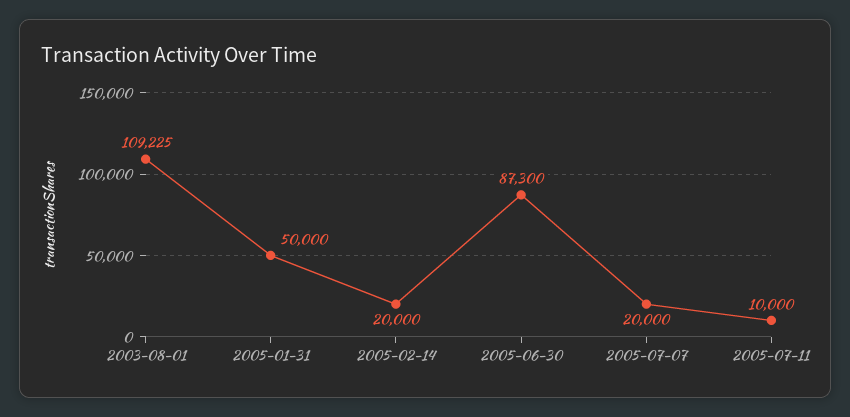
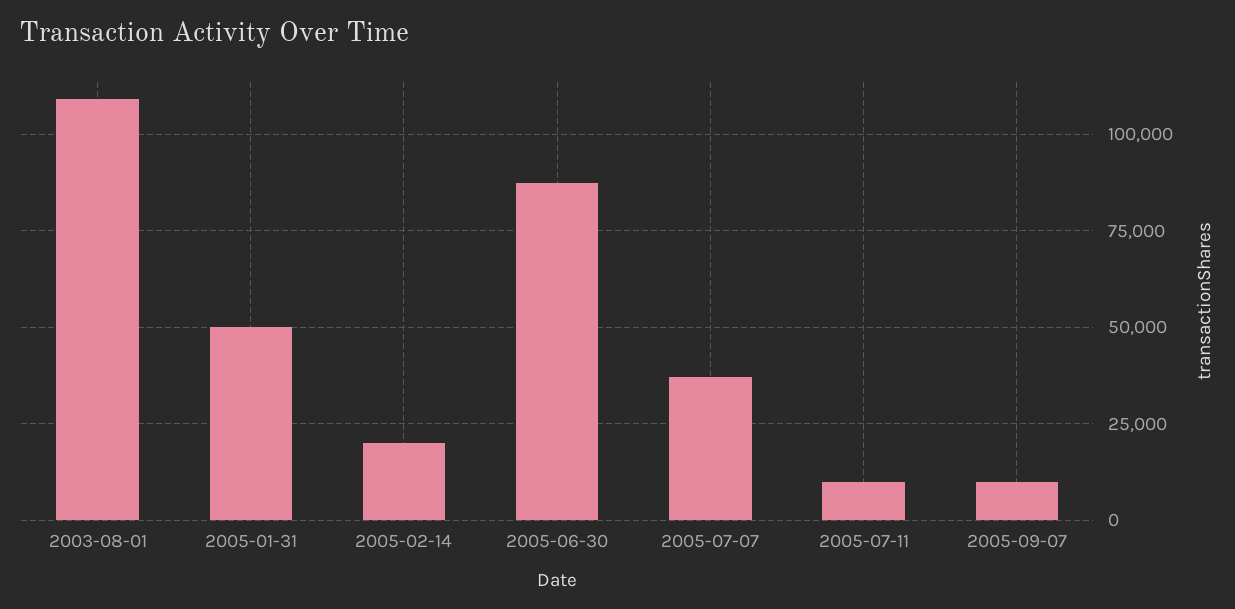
2005-07-07: 20000 -> 37500
2005-09-07: none -> 10000

